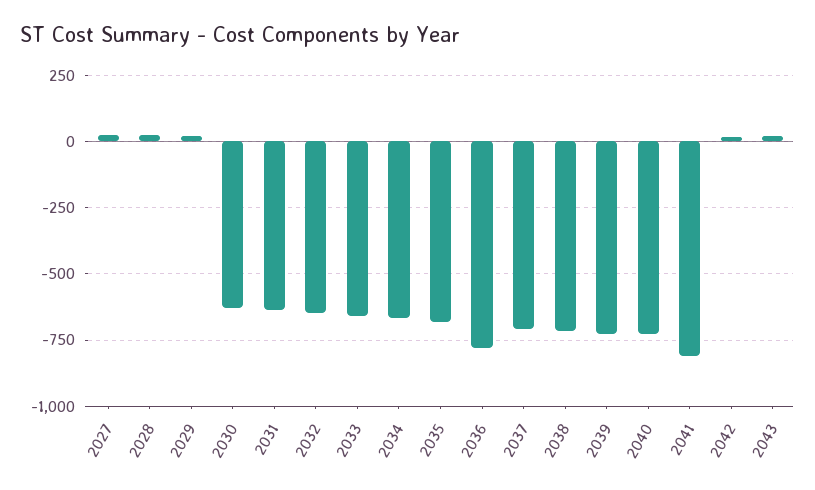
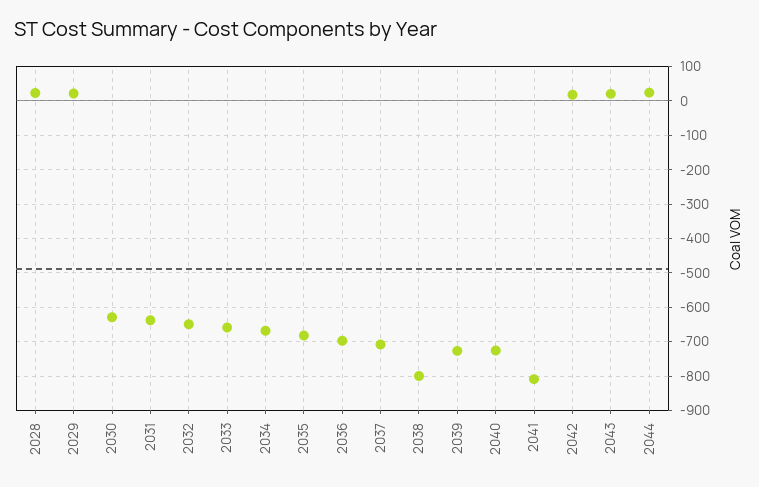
2027: 25 -> none
2036: -775 -> -700
2038: -725 -> -800
2044: none -> 20

